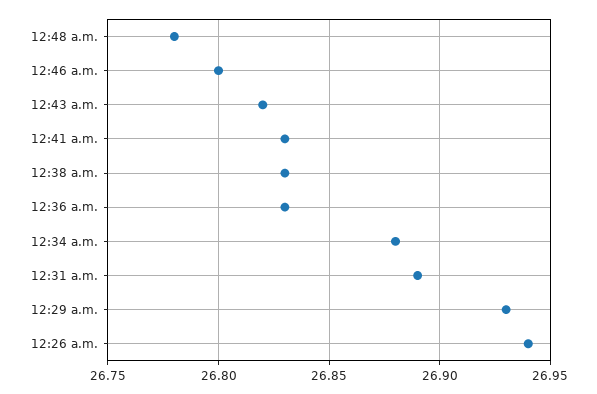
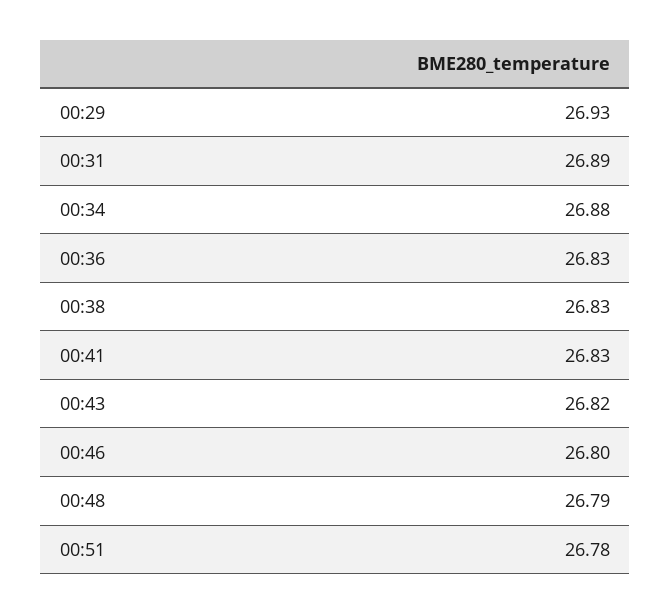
12:48 a.m.: 26.78 -> 26.79
12:26 a.m.: 26.94 -> none
00:51: none -> 26.78

